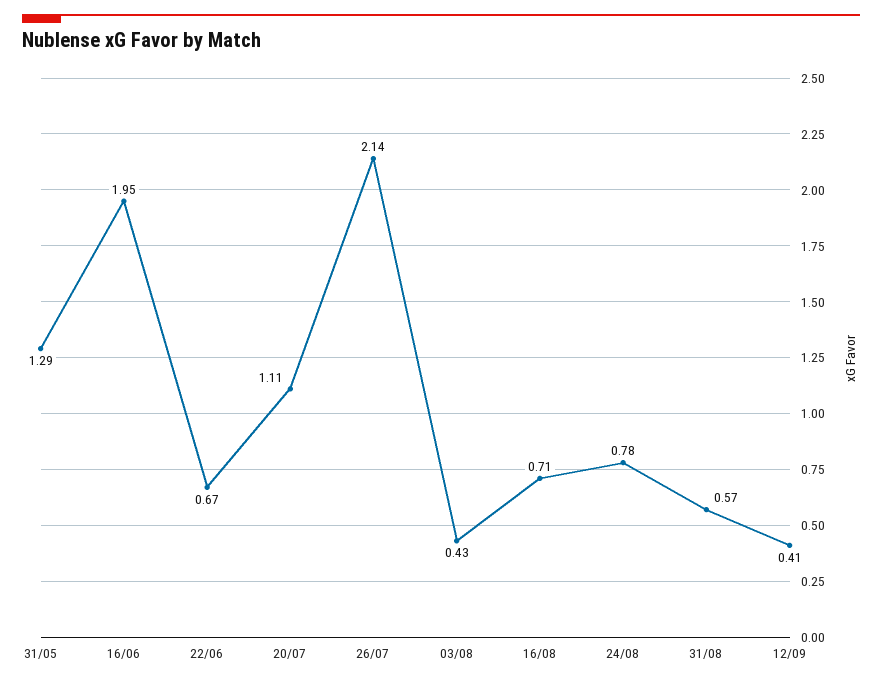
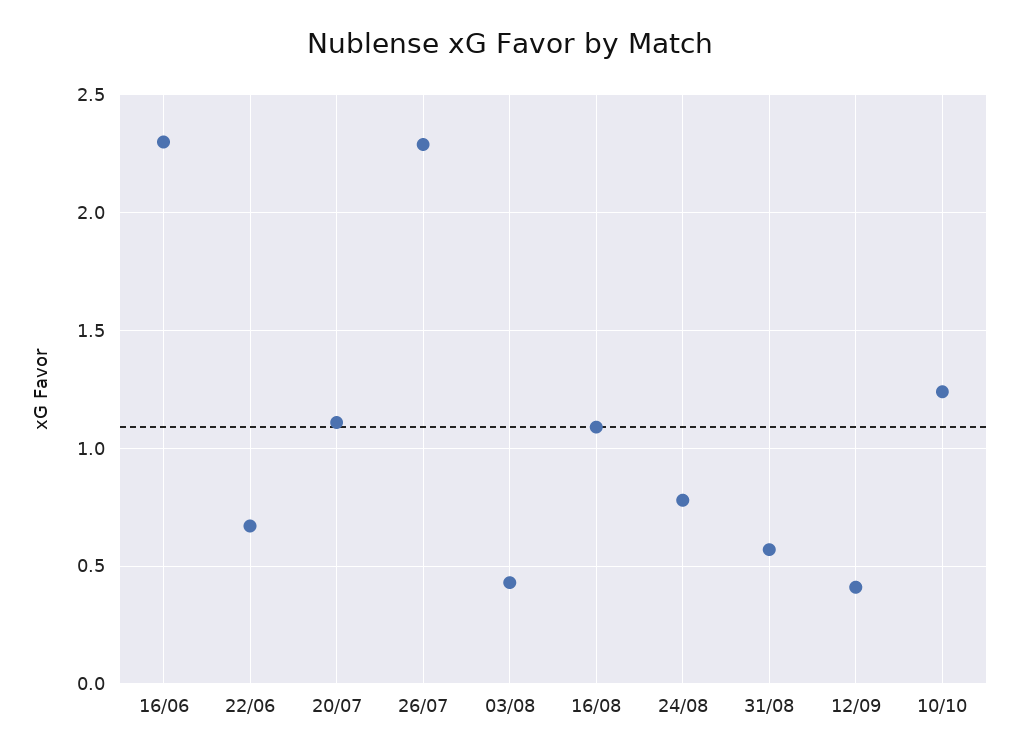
31/05: 1.29 -> none
16/06: 1.95 -> 2.3
26/07: 2.14 -> 2.3
16/08: 0.71 -> 1.1
10/10: none -> 1.25

